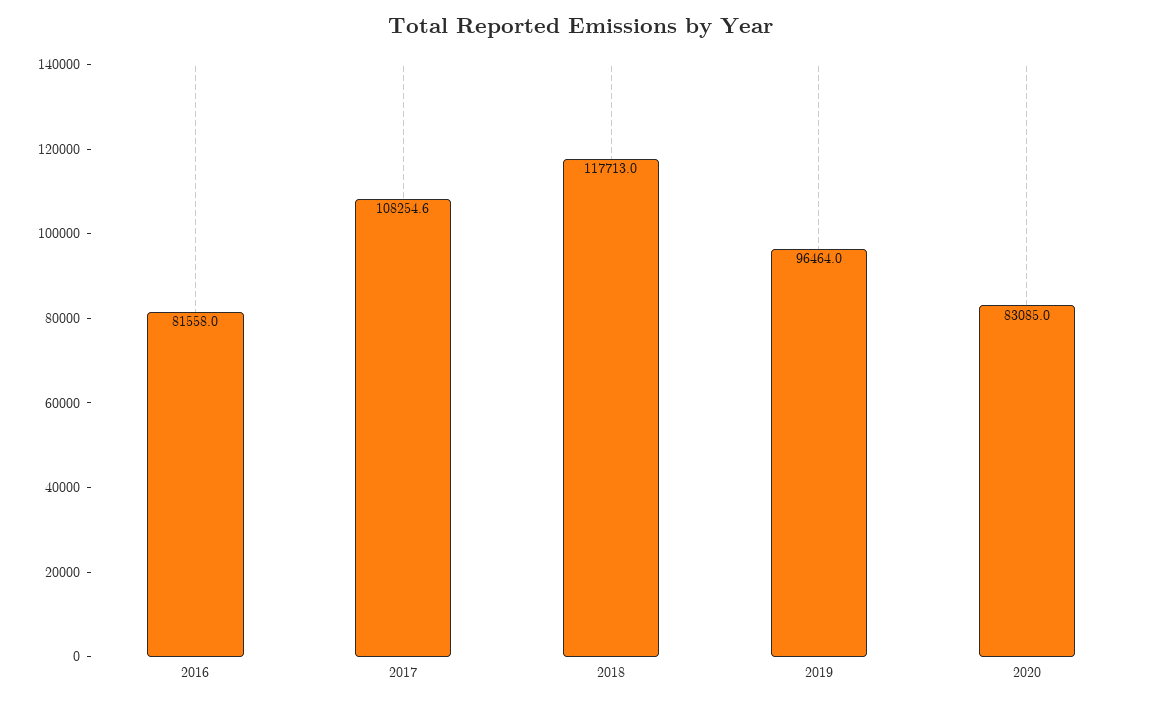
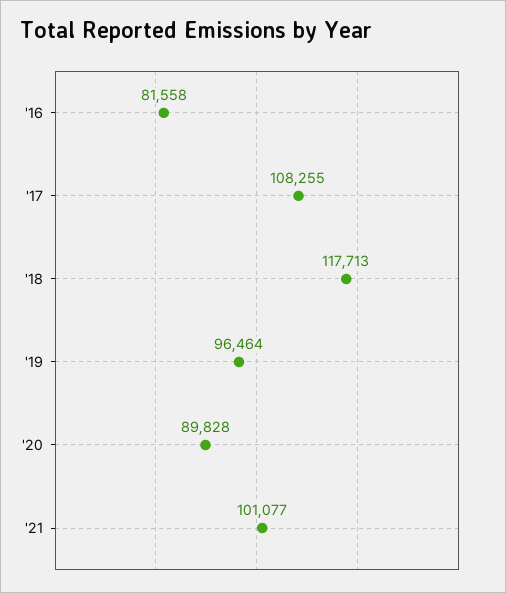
2020: 83085 -> 89828
'21: none -> 101077

